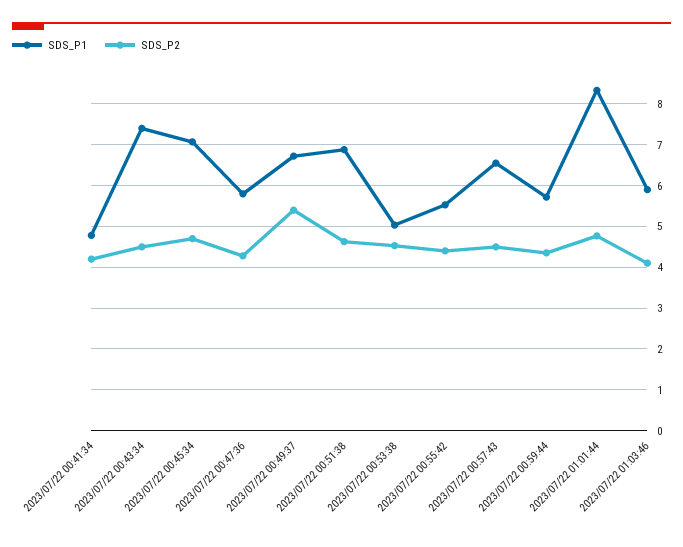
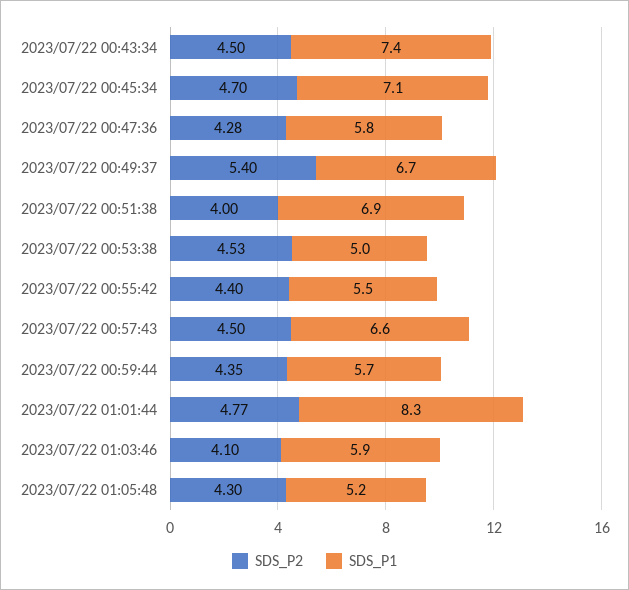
SDS_P1, 2023/07/22 00:41:34: 4.8 -> none
SDS_P2, 2023/07/22 00:41:34: 4.2 -> none
SDS_P2, 2023/07/22 00:51:38: 4.6 -> 4
SDS_P2, 2023/07/22 01:05:48: none -> 4.3
SDS_P1, 2023/07/22 01:05:48: none -> 5.2

